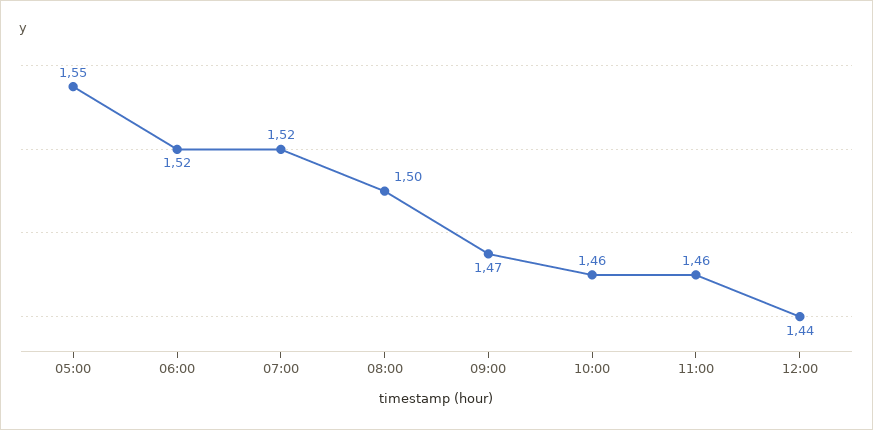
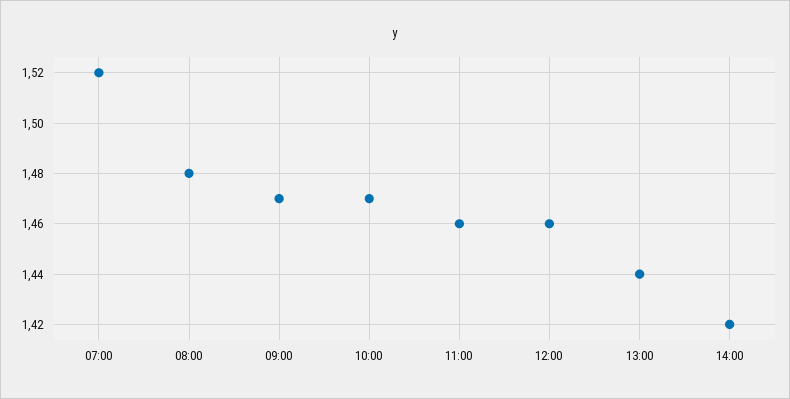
05:00: 1.55 -> none
06:00: 1.52 -> none
08:00: 1.5 -> 1.48
10:00: 1.46 -> 1.47
12:00: 1.44 -> 1.46
13:00: none -> 1.44
14:00: none -> 1.42

